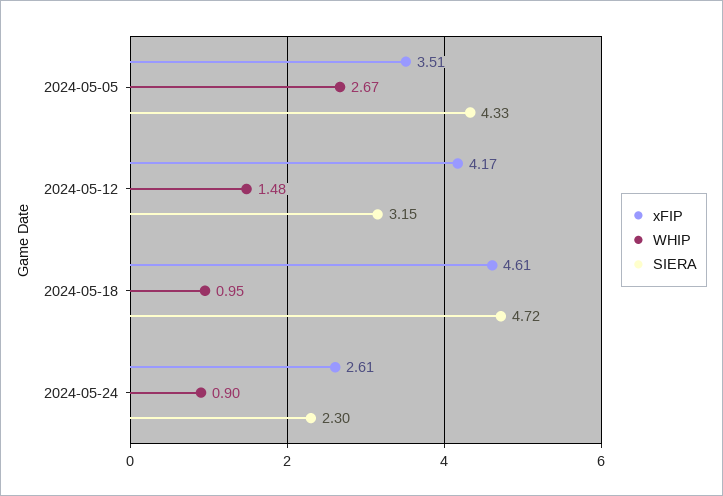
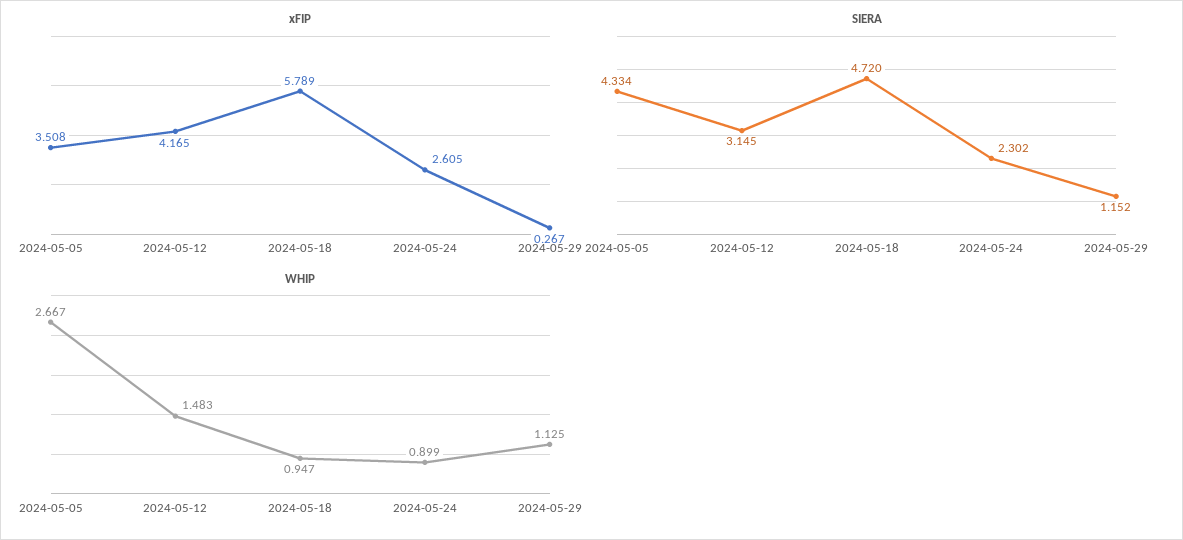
xFIP, 2024-05-18: 4.61 -> 5.789
xFIP, 2024-05-29: none -> 0.267
SIERA, 2024-05-29: none -> 1.152
WHIP, 2024-05-29: none -> 1.125

